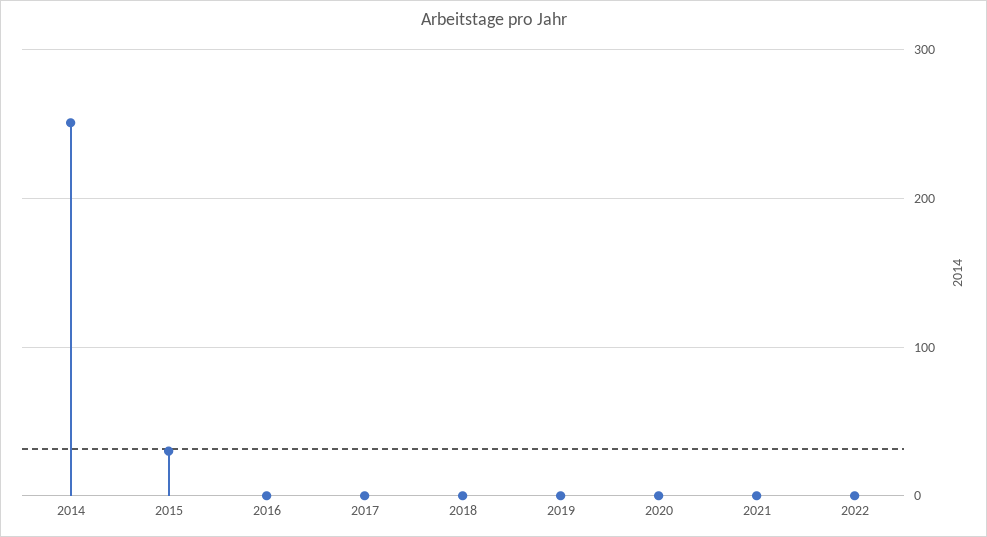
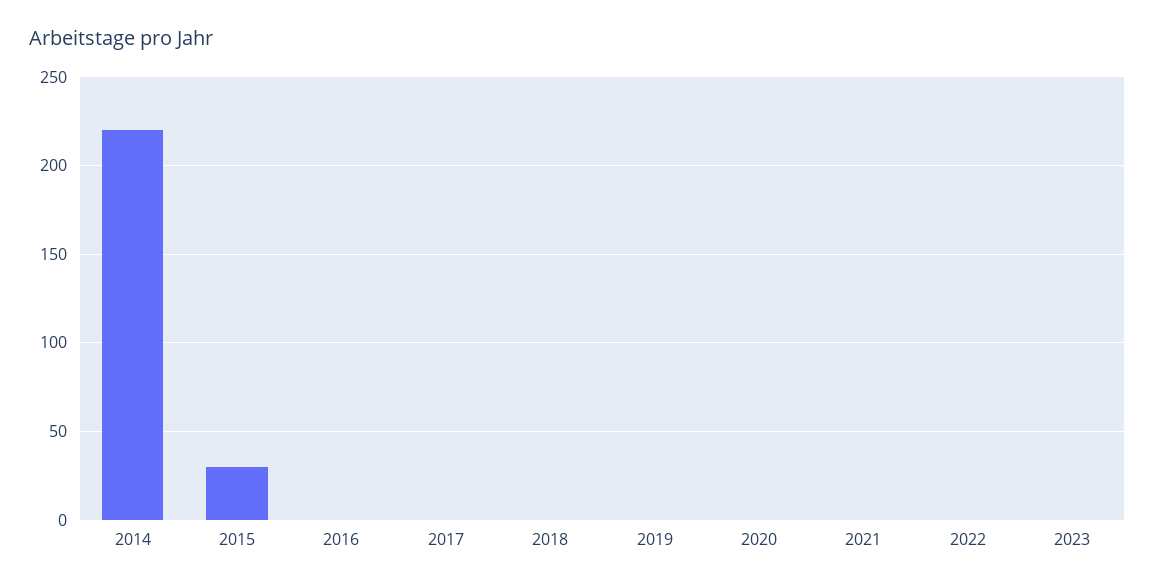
2014: 250 -> 220
2023: none -> 0

